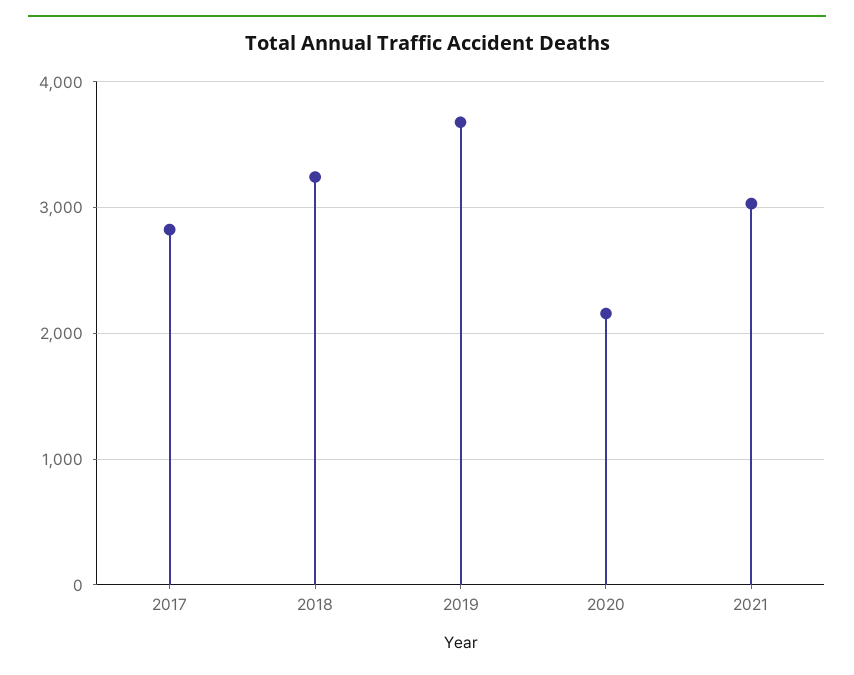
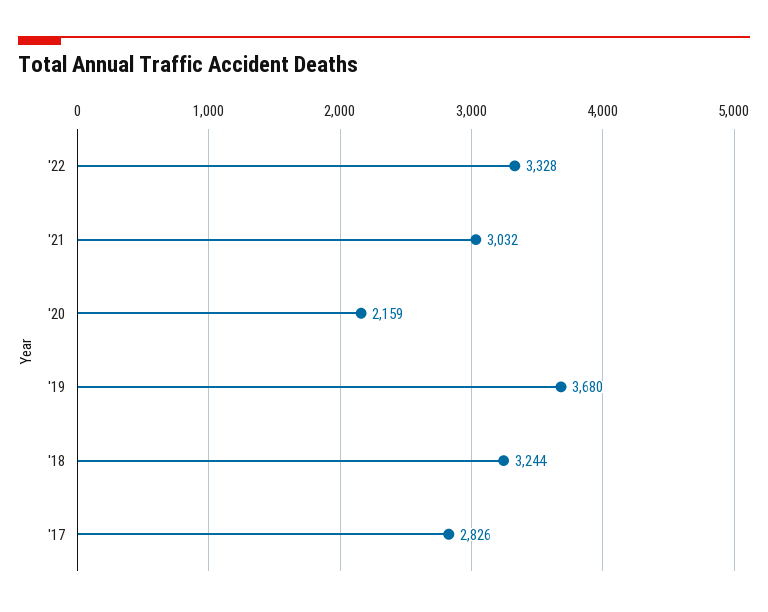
'22: none -> 3328

